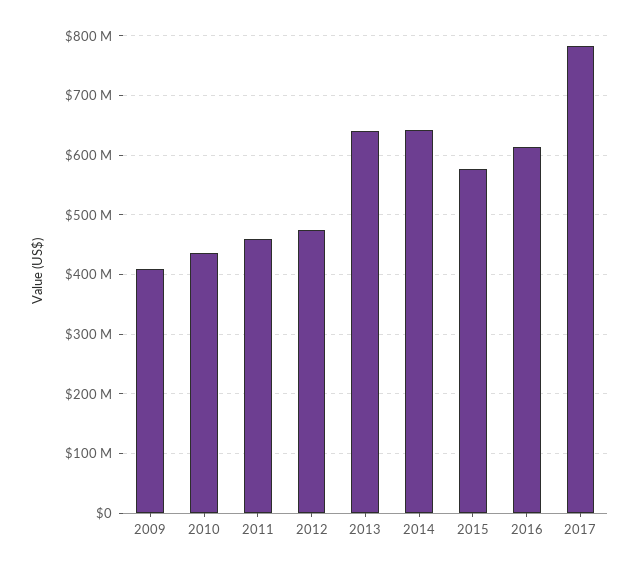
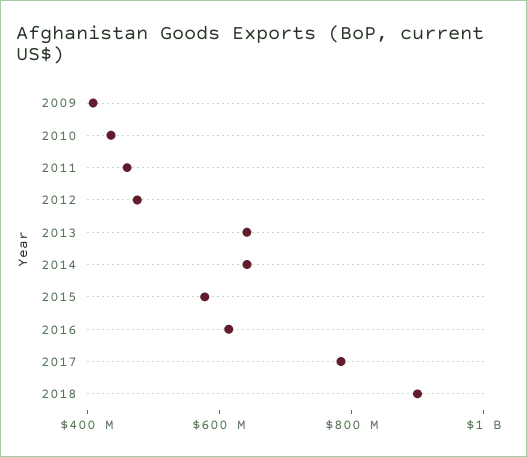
2018: none -> 900000000

